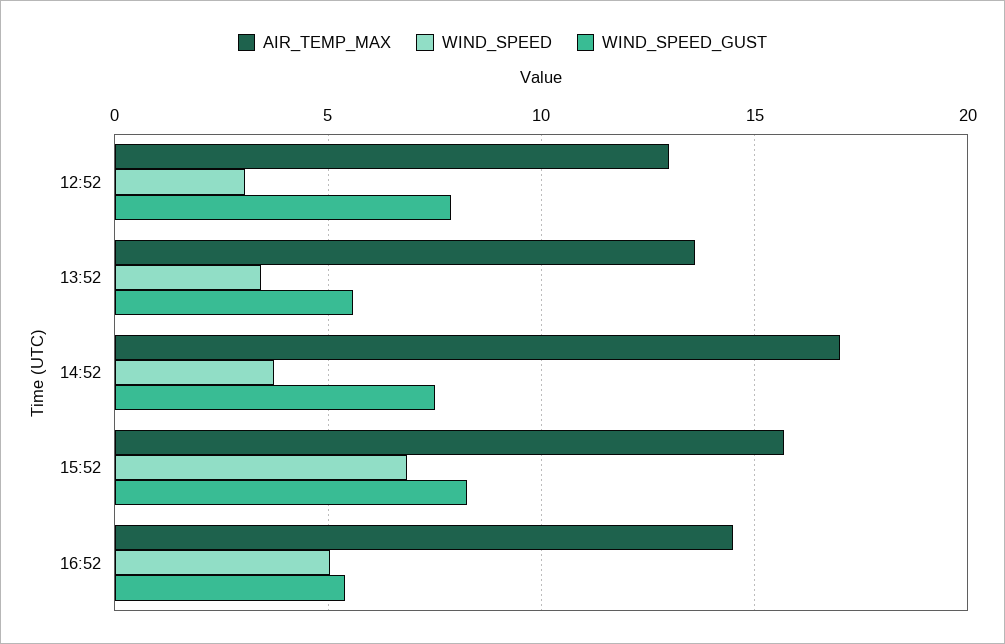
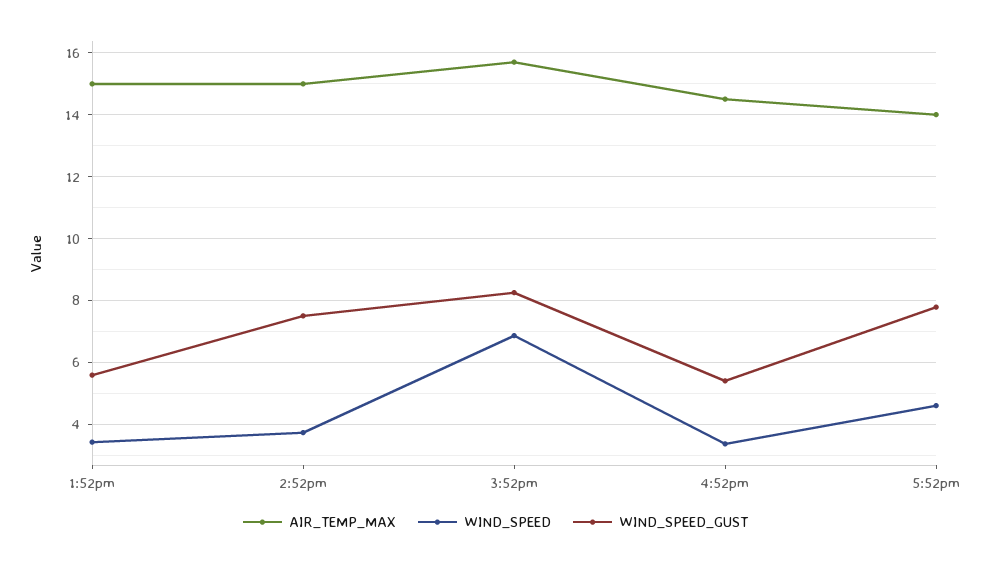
AIR_TEMP_MAX, 12:52: 13 -> none
WIND_SPEED, 12:52: 3 -> none
WIND_SPEED_GUST, 12:52: 8 -> none
AIR_TEMP_MAX, 13:52: 13.5 -> 15
AIR_TEMP_MAX, 14:52: 17 -> 15
WIND_SPEED, 16:52: 5 -> 3.4
AIR_TEMP_MAX, 5:52pm: none -> 14
WIND_SPEED, 5:52pm: none -> 4.6
WIND_SPEED_GUST, 5:52pm: none -> 7.8

